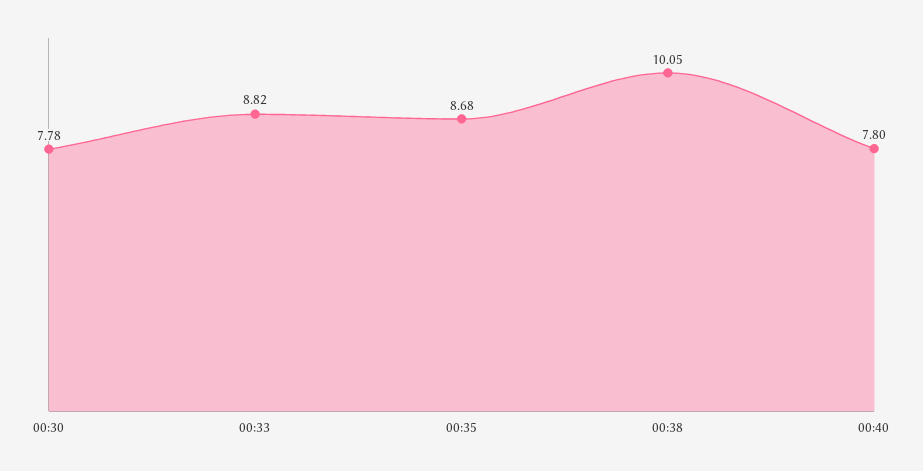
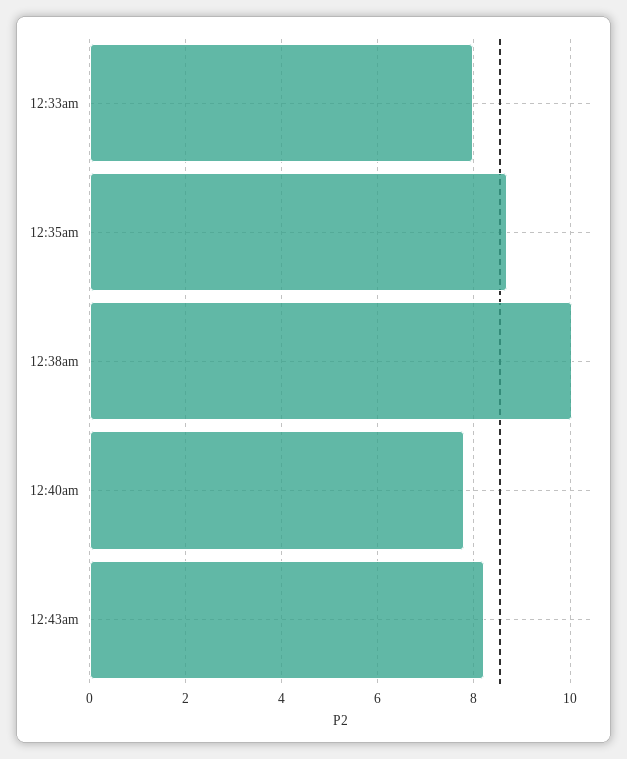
00:30: 7.78 -> none
00:33: 8.82 -> 8
12:43am: none -> 8.2

